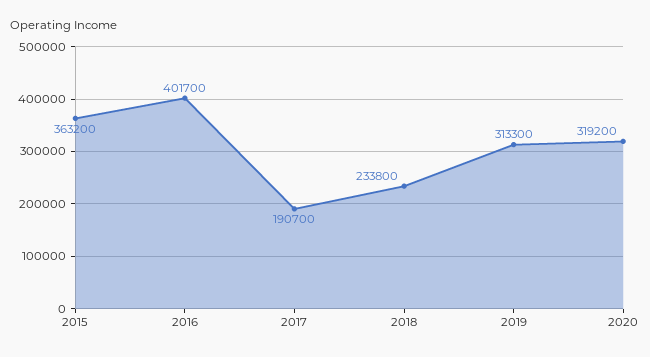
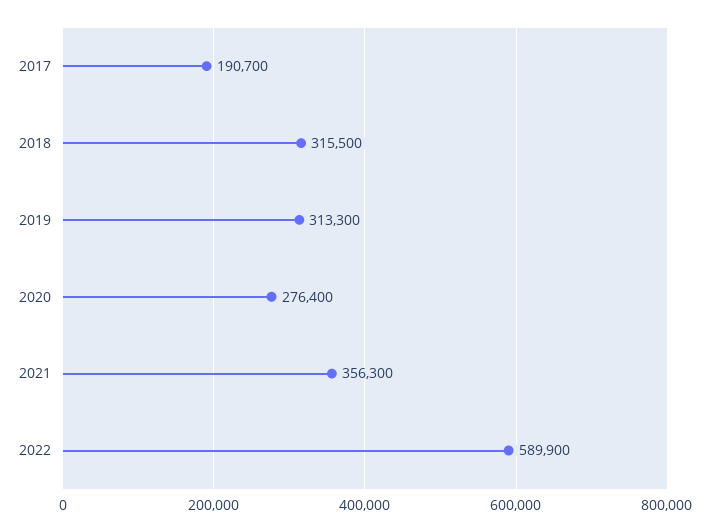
2015: 363200 -> none
2016: 401700 -> none
2018: 233800 -> 315500
2020: 319200 -> 276400
2021: none -> 356300
2022: none -> 589900

